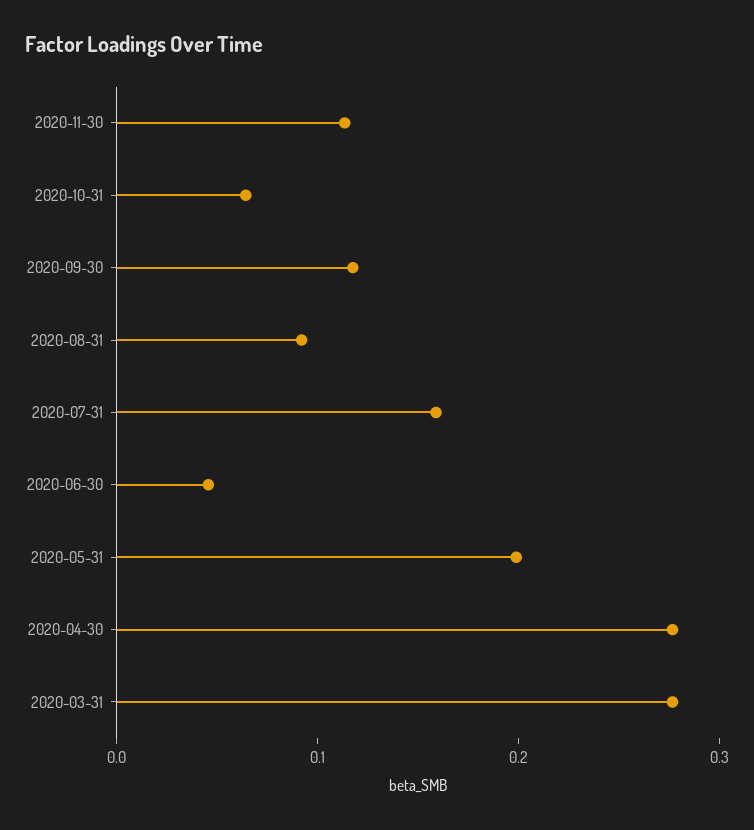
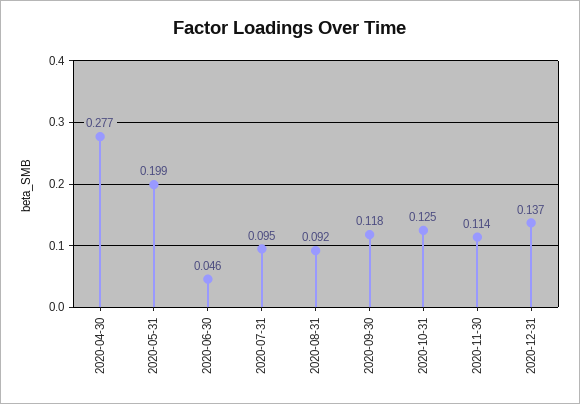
2020-10-31: 0.06 -> 0.125
2020-07-31: 0.16 -> 0.095
2020-03-31: 0.28 -> none
2020-12-31: none -> 0.137

